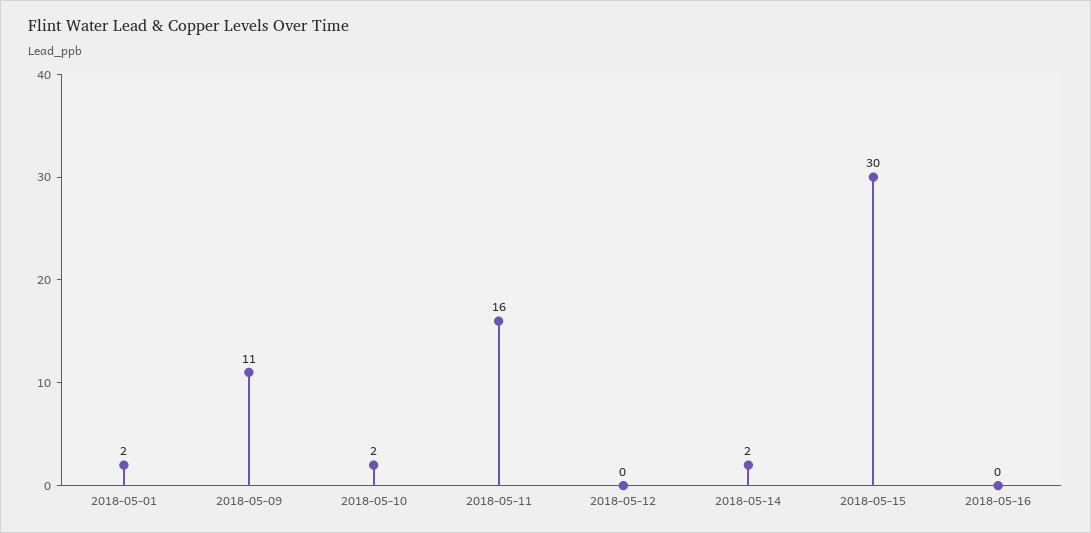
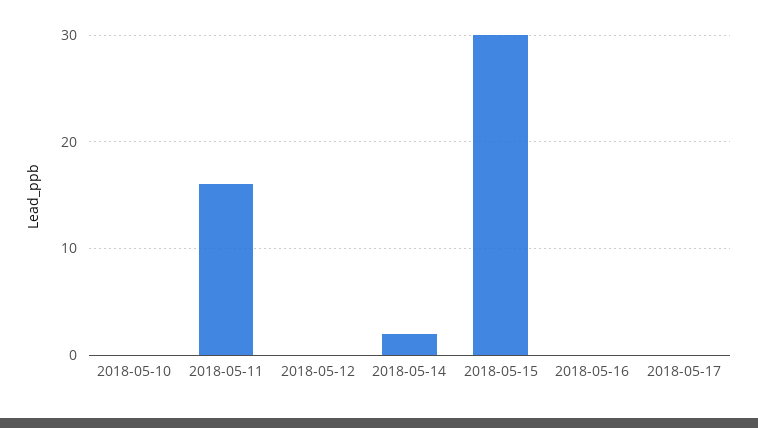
2018-05-01: 2 -> none
2018-05-09: 11 -> none
2018-05-10: 2 -> 0
2018-05-17: none -> 0

